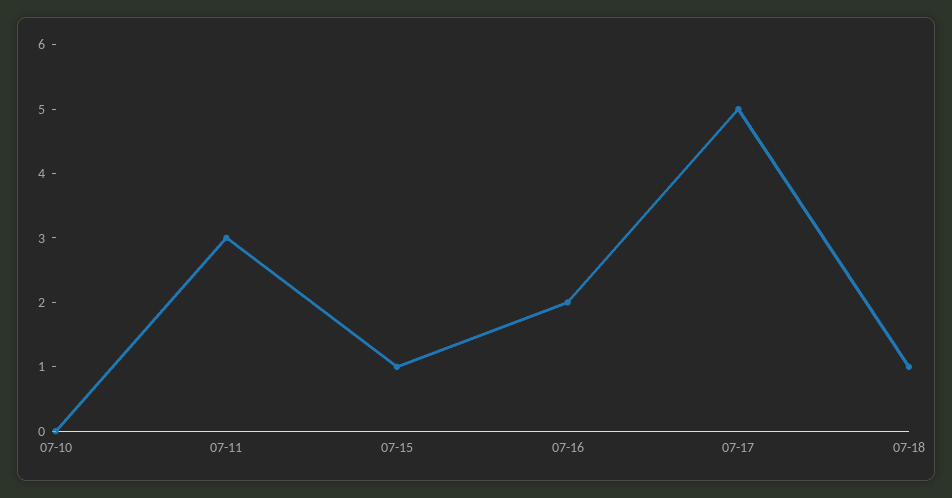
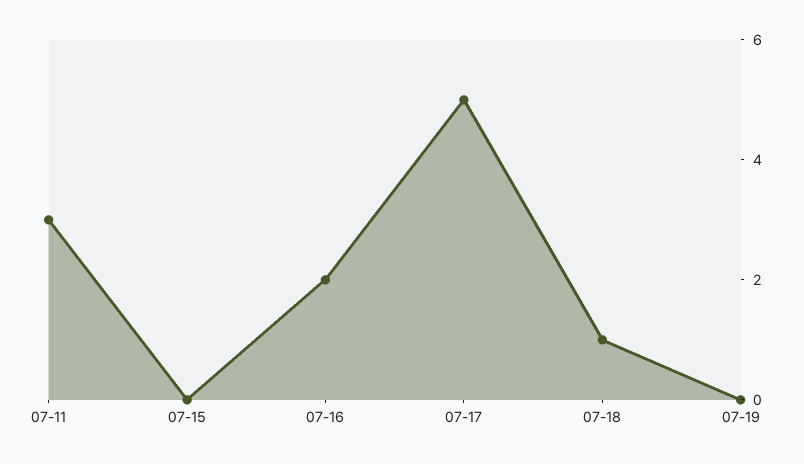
07-10: 0 -> none
07-15: 1 -> 0
07-19: none -> 0

